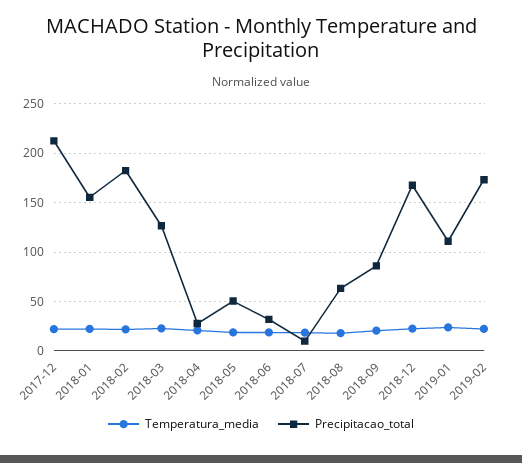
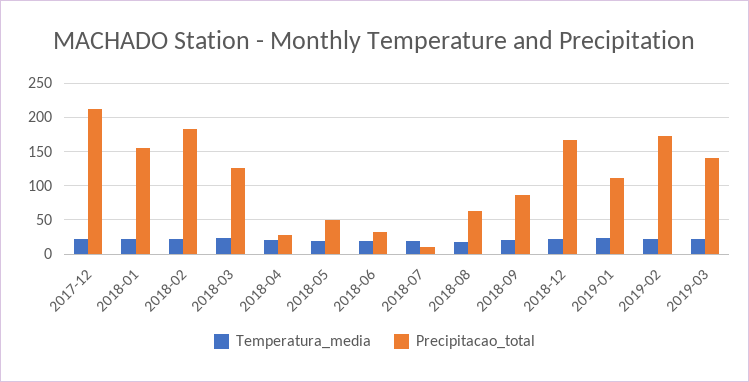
Temperatura_media, 2019-03: none -> 20
Precipitacao_total, 2019-03: none -> 140

